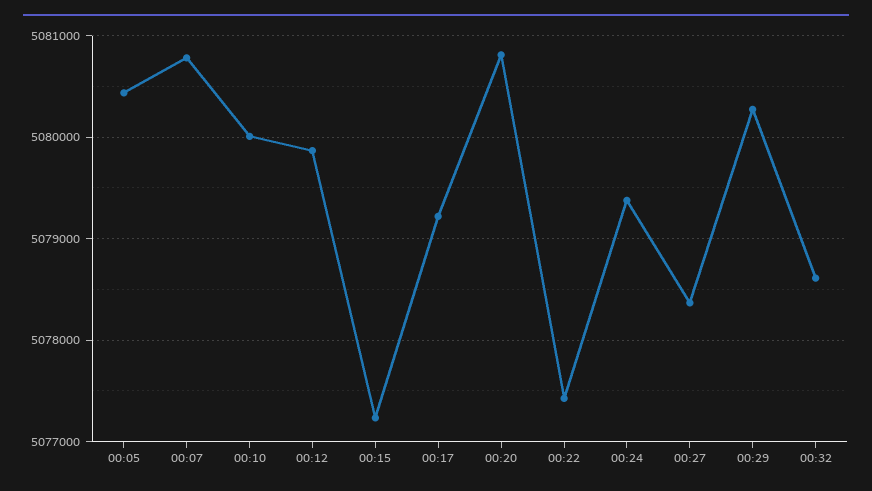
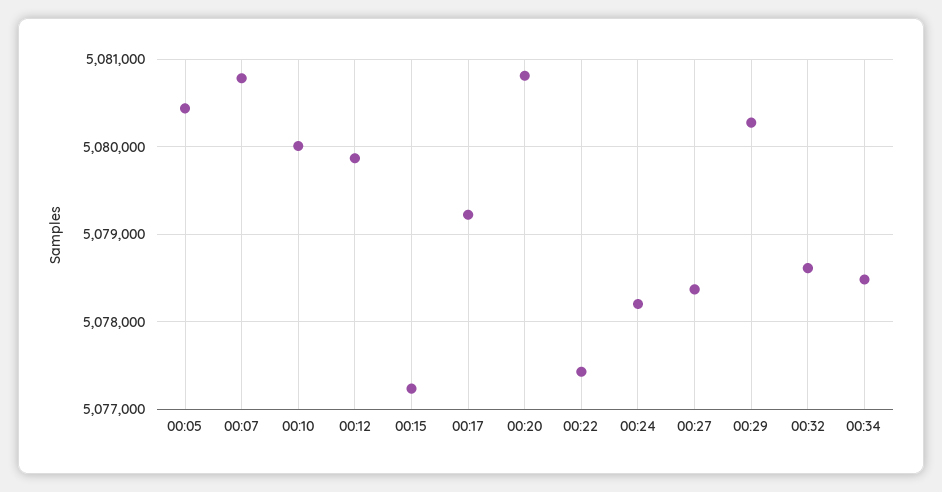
00:24: 5079400 -> 5078200
00:34: none -> 5078500

